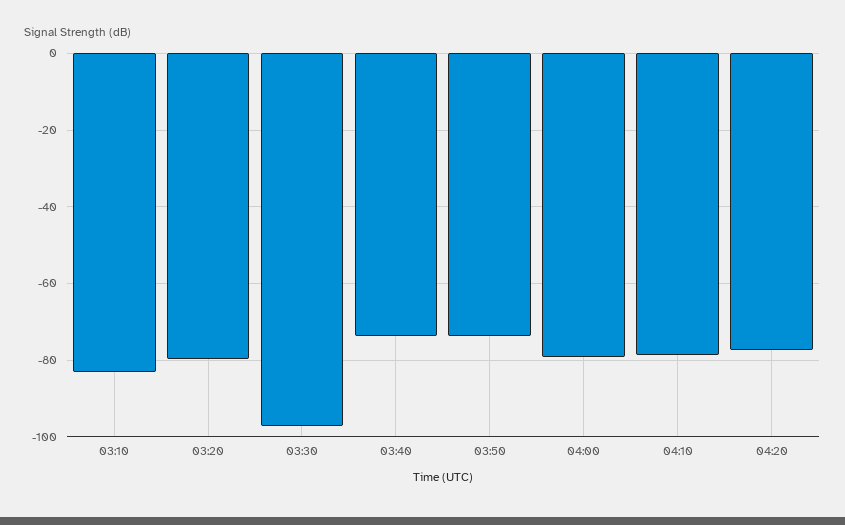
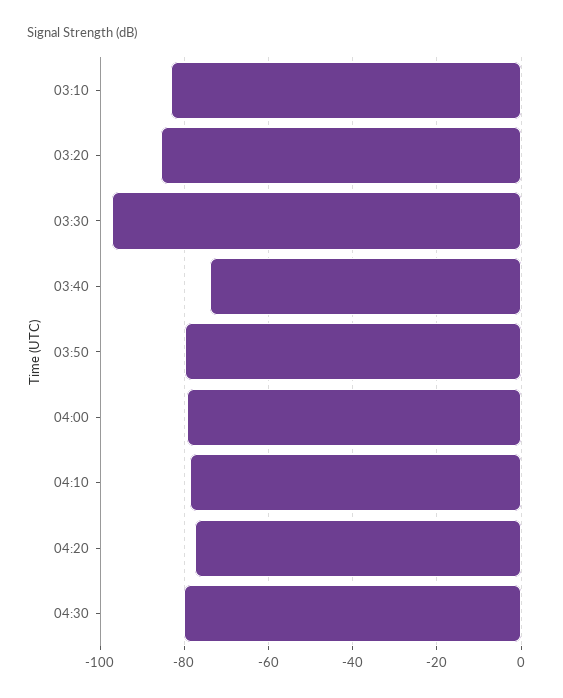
03:20: -80 -> -86
03:50: -74 -> -80
04:30: none -> -80

